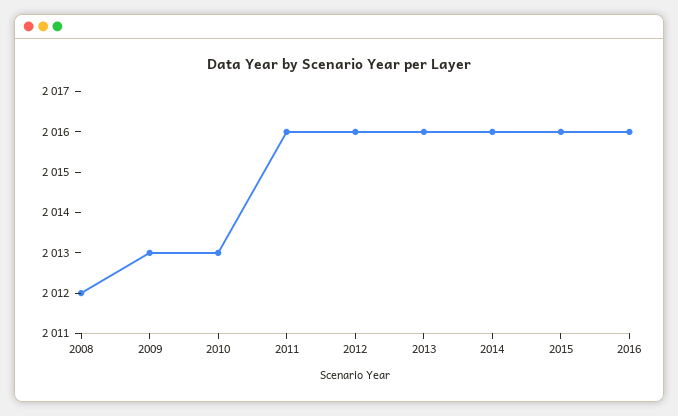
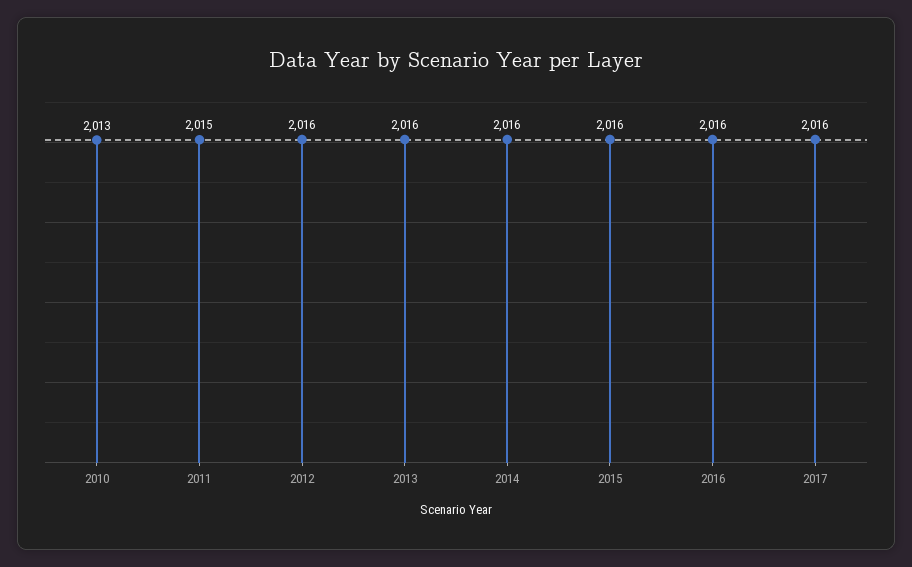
2008: 2012 -> none
2009: 2013 -> none
2011: 2016 -> 2015
2017: none -> 2016

